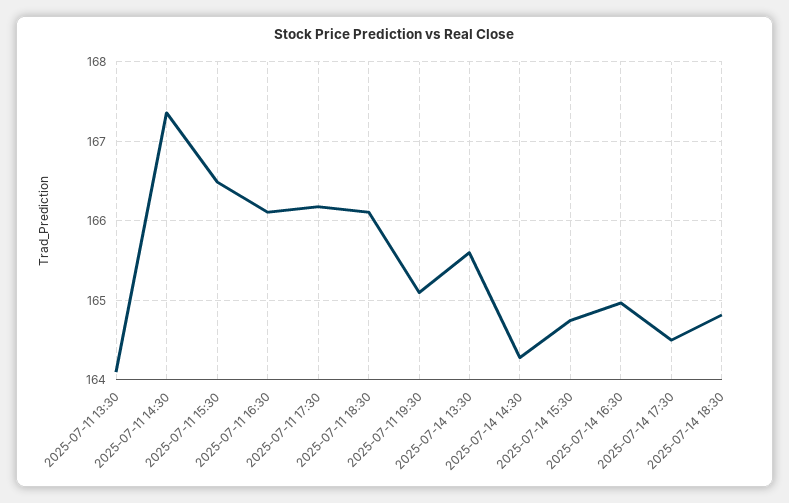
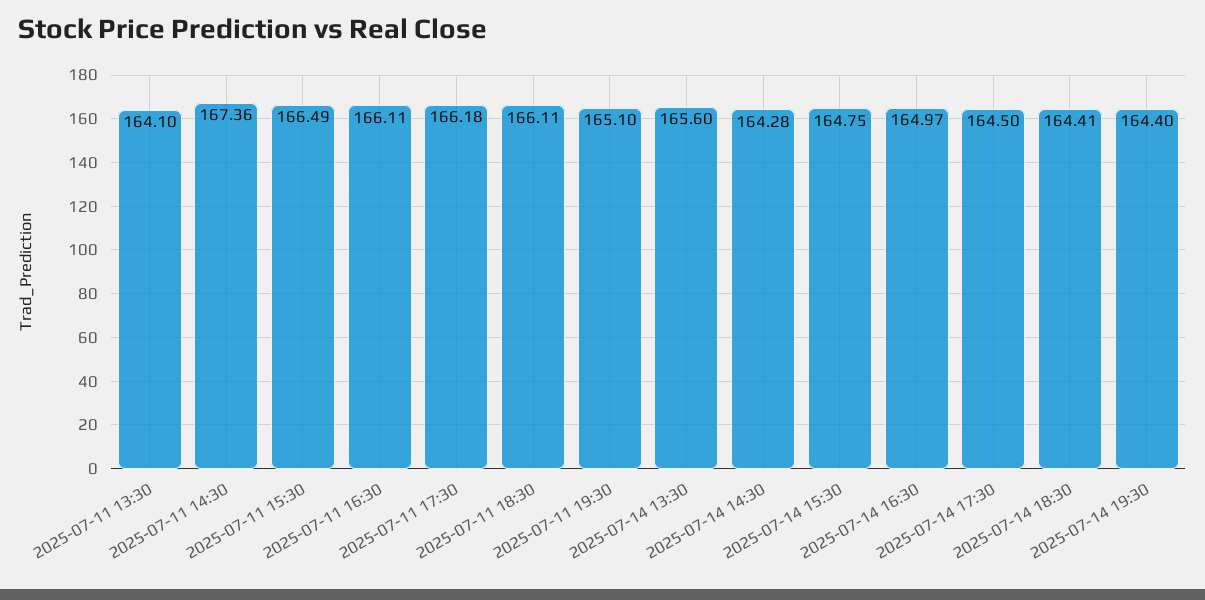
2025-07-14 18:30: 164.8 -> 164.41
2025-07-14 19:30: none -> 164.4

